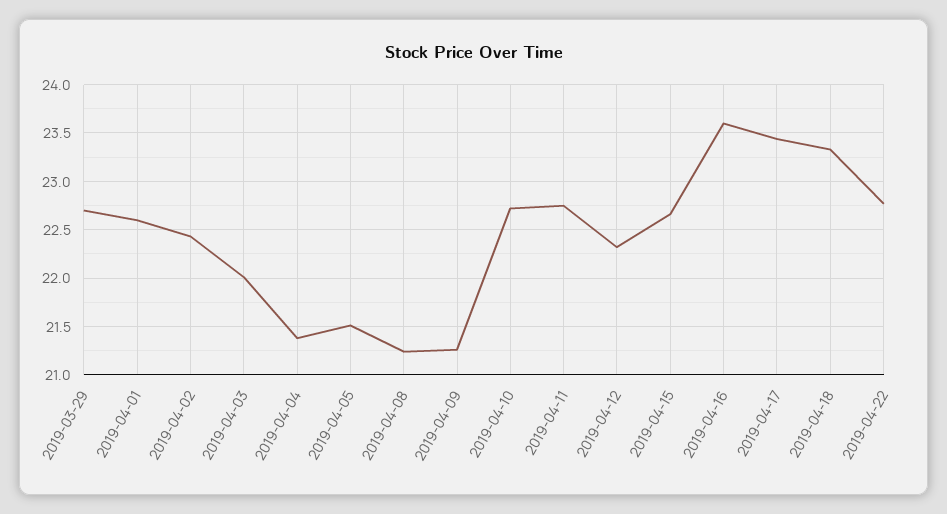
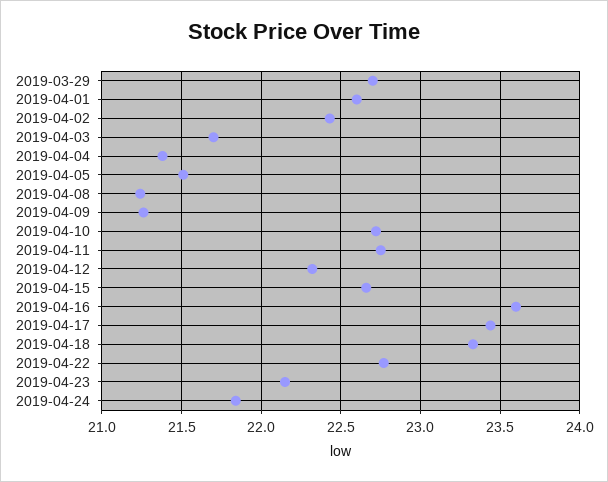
2019-04-03: 22 -> 21.7
2019-04-23: none -> 22.15
2019-04-24: none -> 21.85

